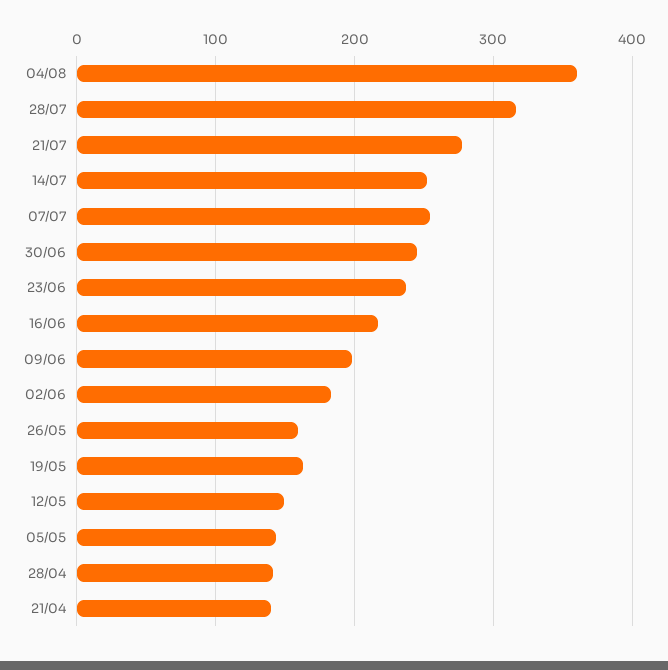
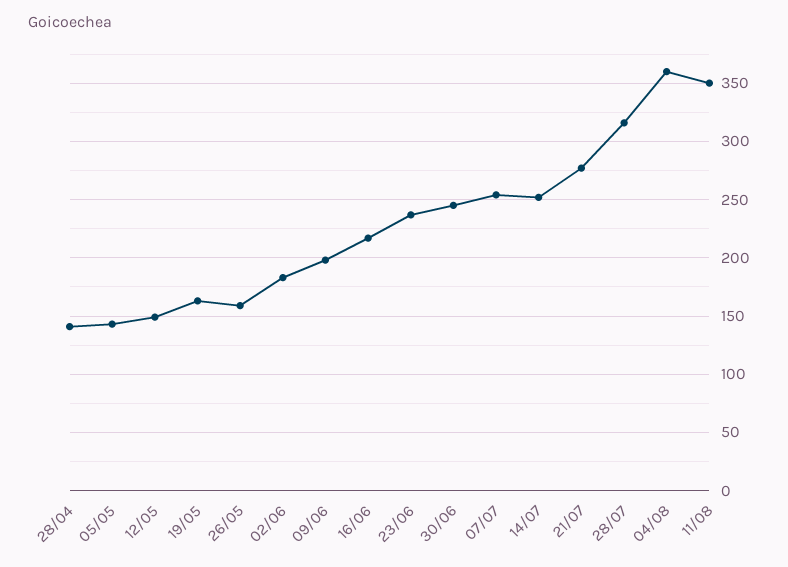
21/04: 140 -> none
11/08: none -> 350

